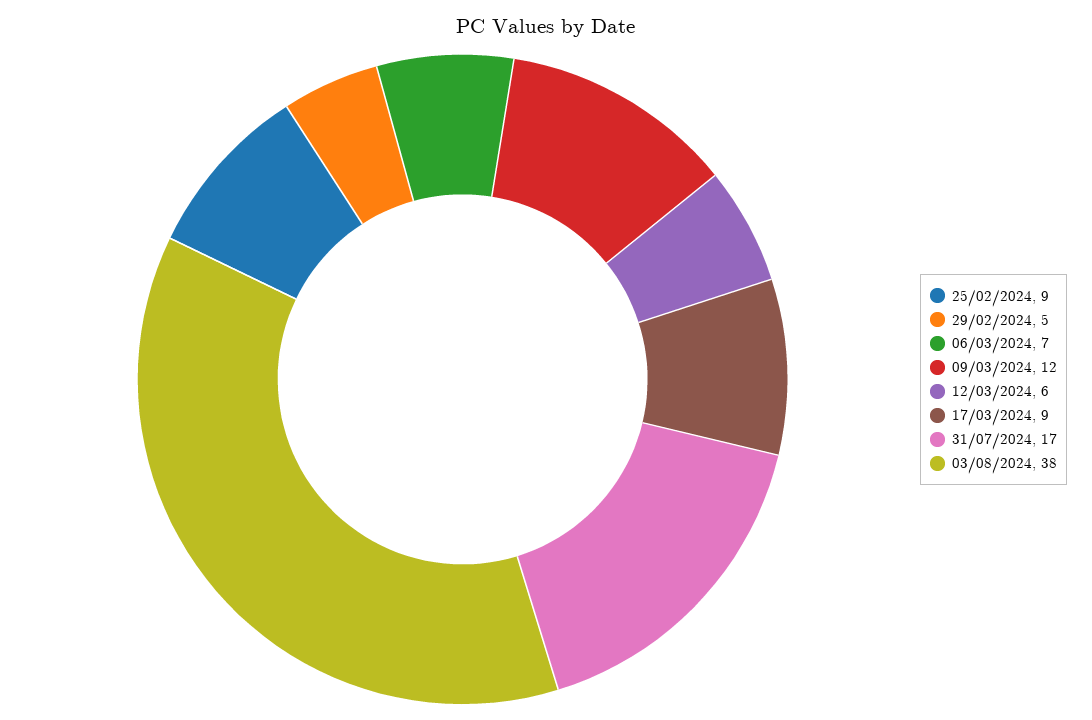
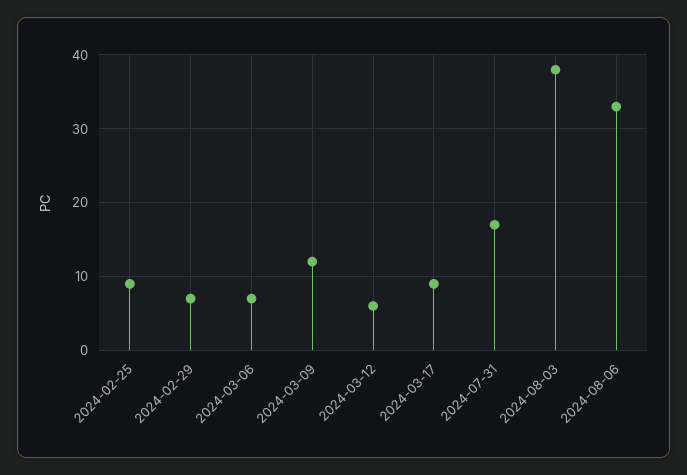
29/02/2024: 5 -> 7
2024-08-06: none -> 33

